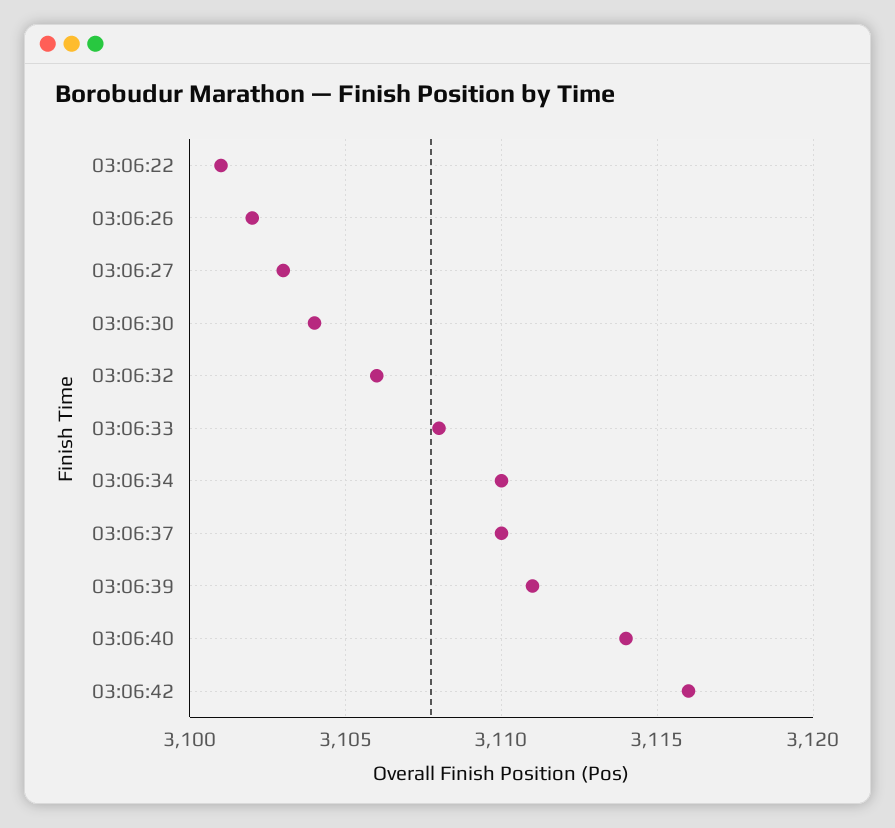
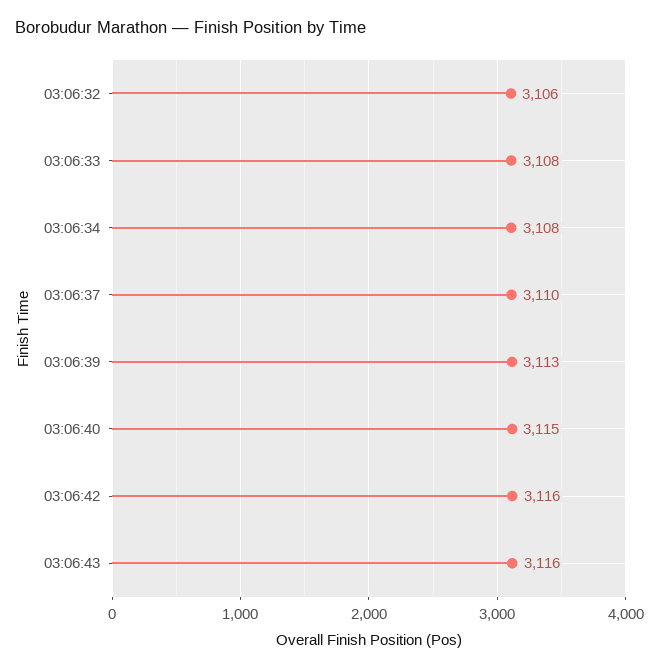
03:06:22: 3101 -> none
03:06:26: 3102 -> none
03:06:27: 3103 -> none
03:06:30: 3104 -> none
03:06:34: 3110 -> 3108
03:06:39: 3111 -> 3113
03:06:40: 3114 -> 3115
03:06:43: none -> 3116

